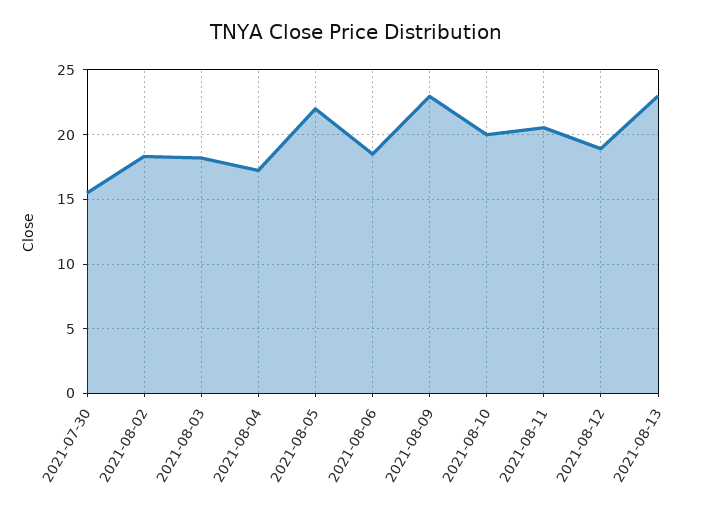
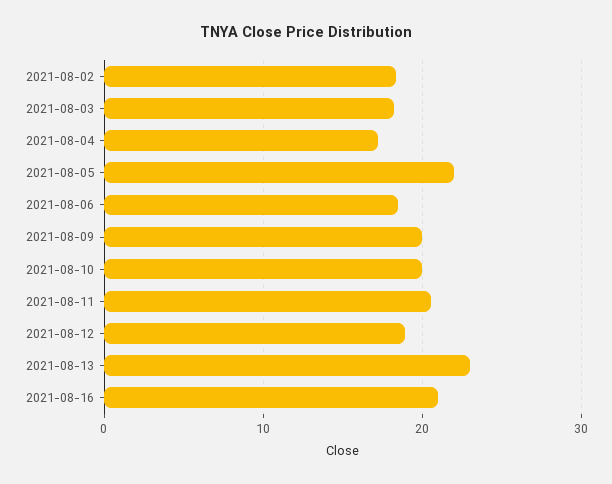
2021-07-30: 15.5 -> none
2021-08-09: 23 -> 20
2021-08-16: none -> 21

